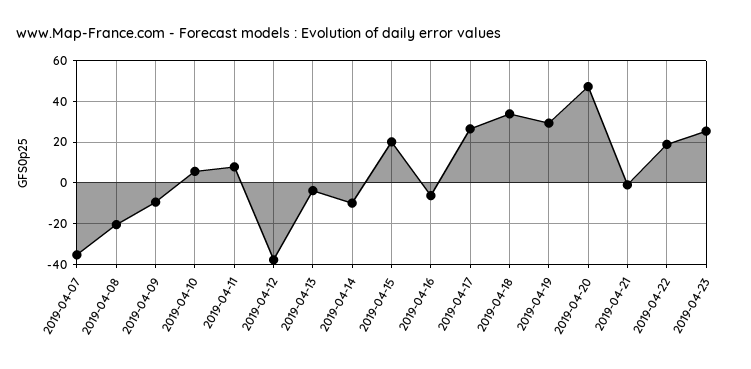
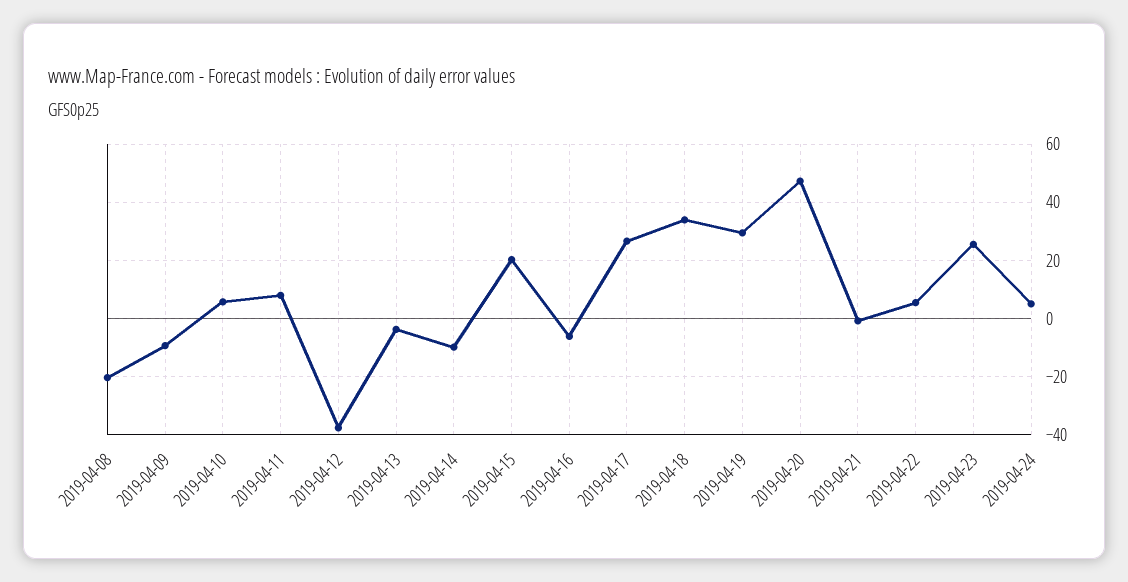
2019-04-07: -35 -> none
2019-04-22: 20 -> 5
2019-04-24: none -> 5

